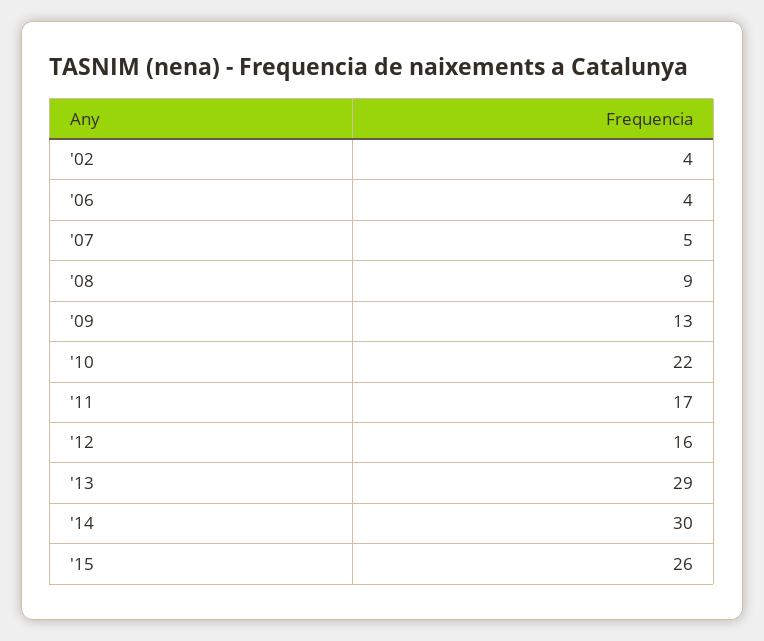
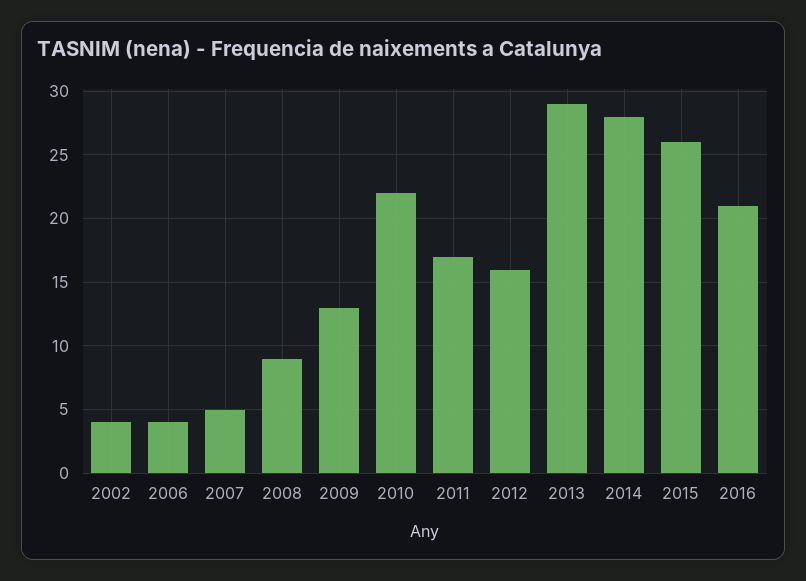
'14: 30 -> 28
2016: none -> 21

